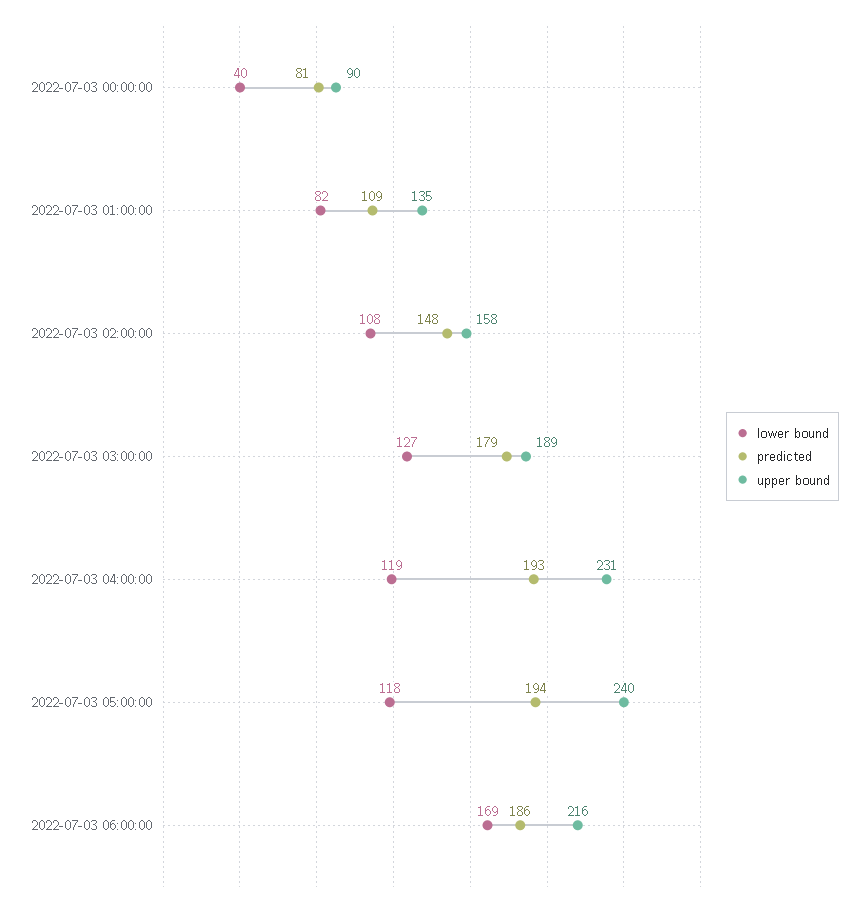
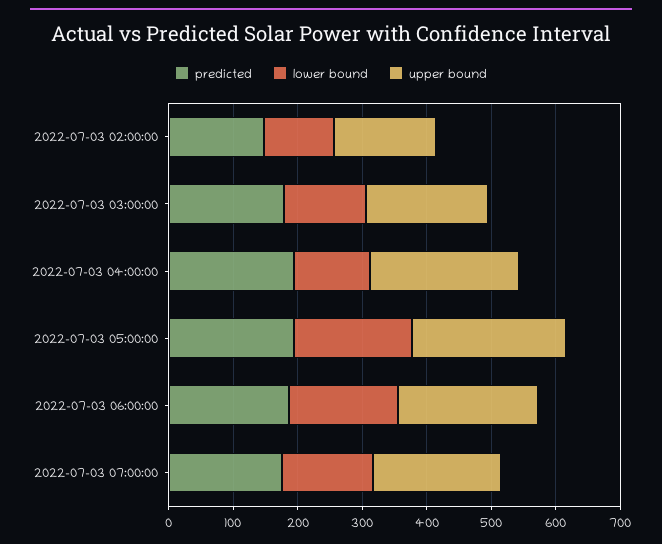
lower bound, 2022-07-03 00:00:00: 40 -> none
predicted, 2022-07-03 00:00:00: 81 -> none
upper bound, 2022-07-03 00:00:00: 90 -> none
lower bound, 2022-07-03 01:00:00: 82 -> none
predicted, 2022-07-03 01:00:00: 109 -> none
upper bound, 2022-07-03 01:00:00: 135 -> none
lower bound, 2022-07-03 05:00:00: 118 -> 180
predicted, 2022-07-03 07:00:00: none -> 180
lower bound, 2022-07-03 07:00:00: none -> 140
upper bound, 2022-07-03 07:00:00: none -> 200

